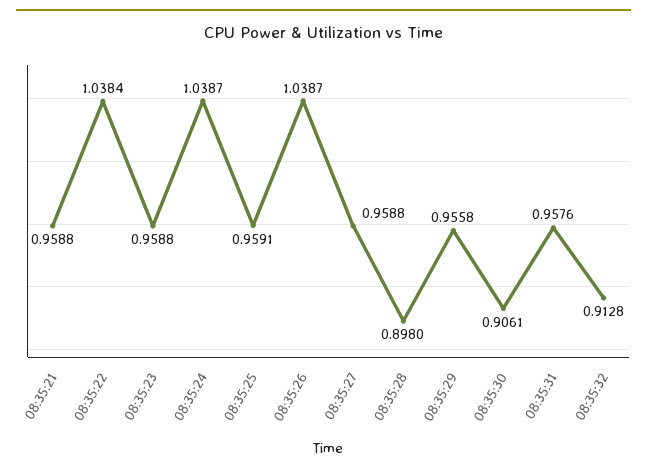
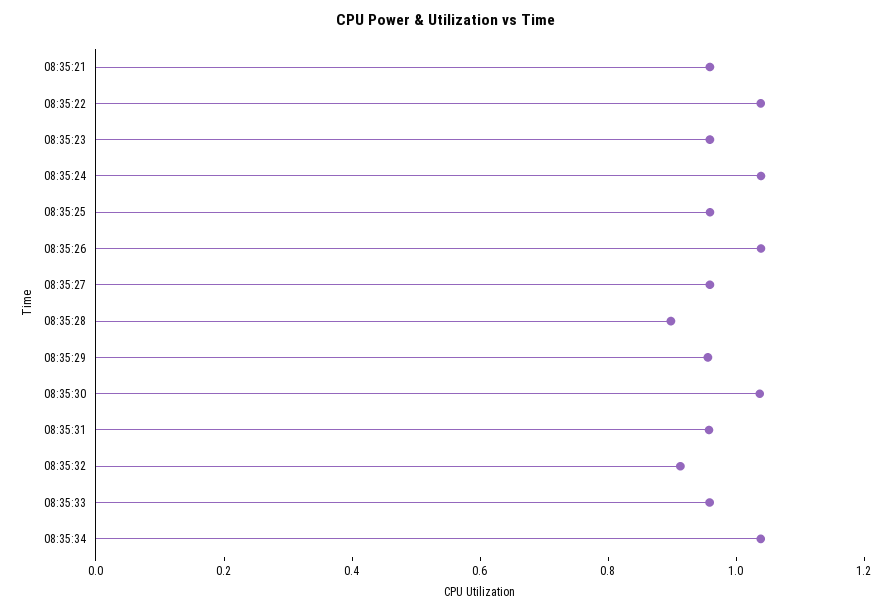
08:35:30: 0.9061 -> 1.05
08:35:33: none -> 0.95
08:35:34: none -> 1.05

